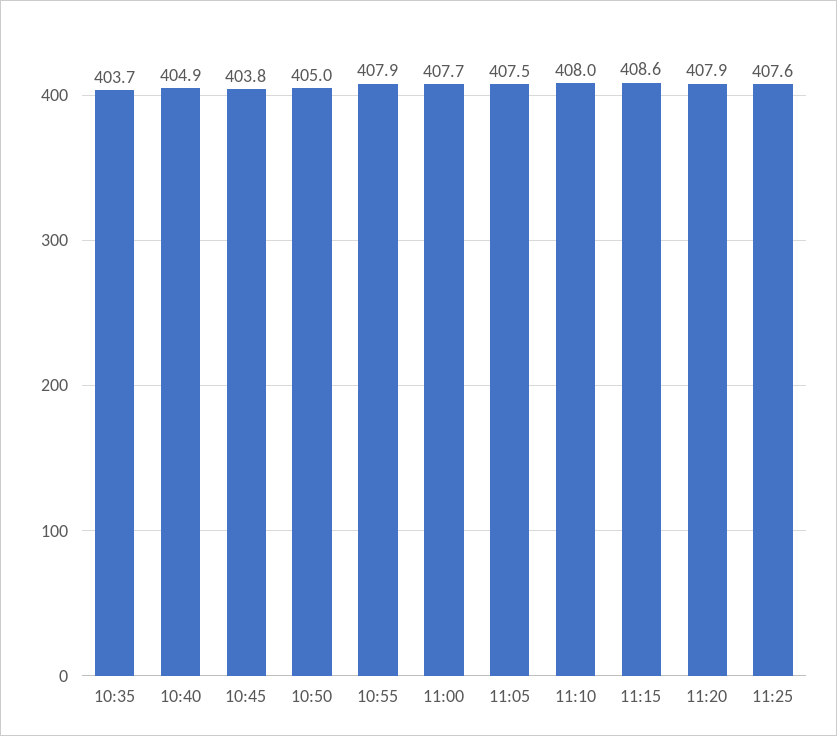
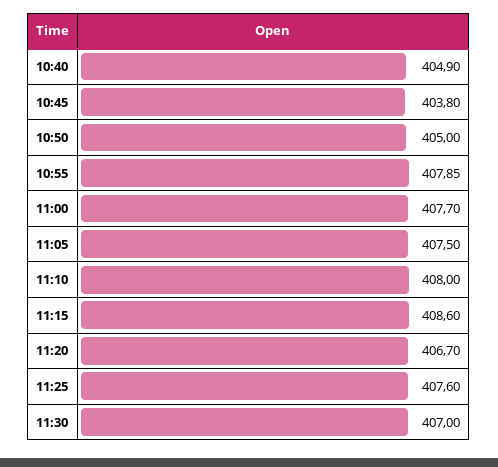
10:35: 403.7 -> none
11:20: 407.9 -> 406.7
11:30: none -> 407

